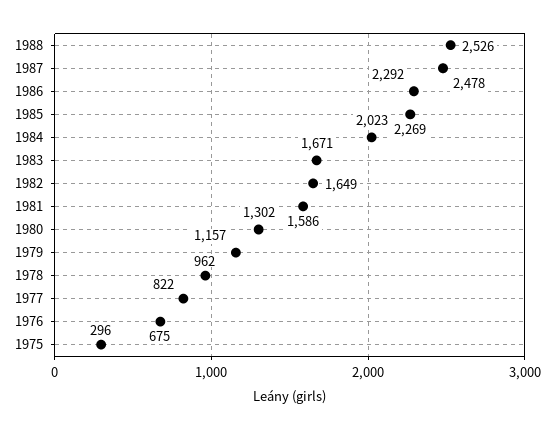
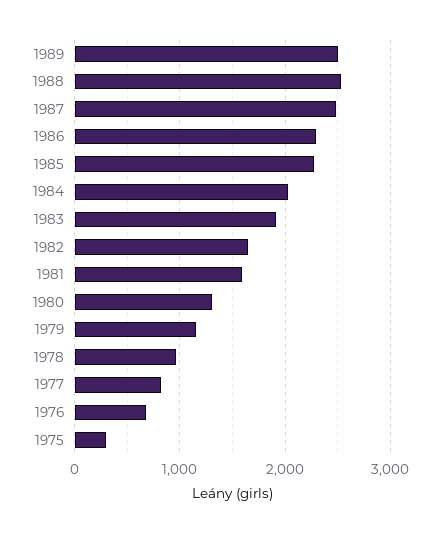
1983: 1671 -> 1900
1989: none -> 2500

